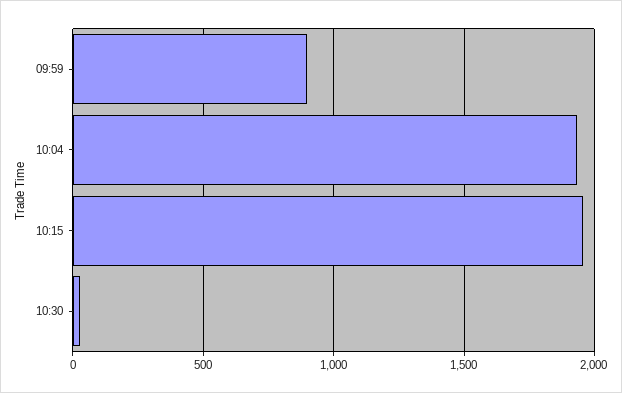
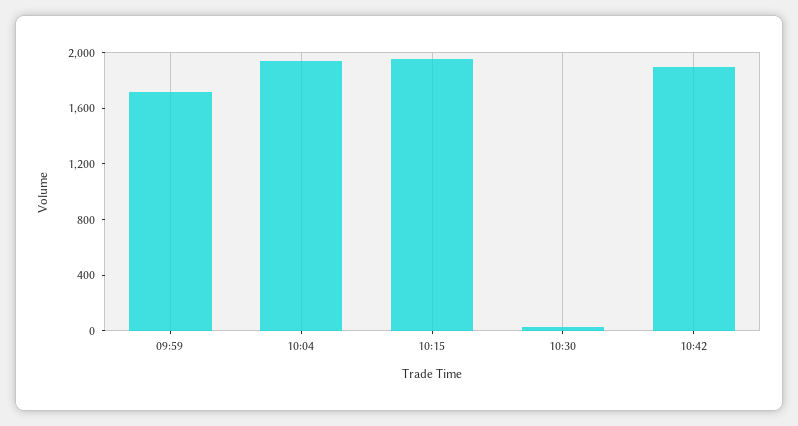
09:59: 900 -> 1700
10:42: none -> 1900

